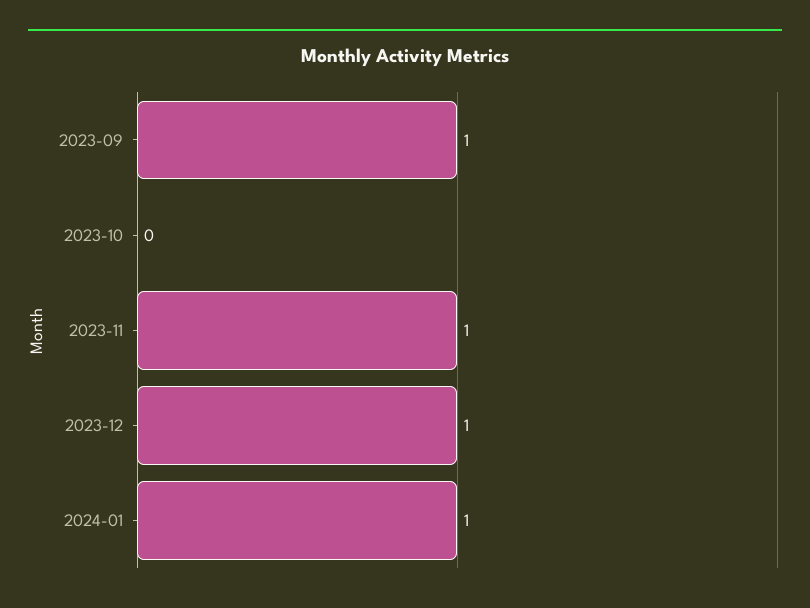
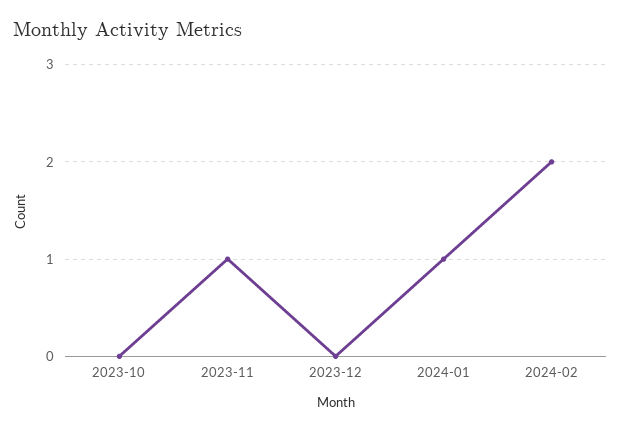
2023-09: 1 -> none
2023-12: 1 -> 0
2024-02: none -> 2

